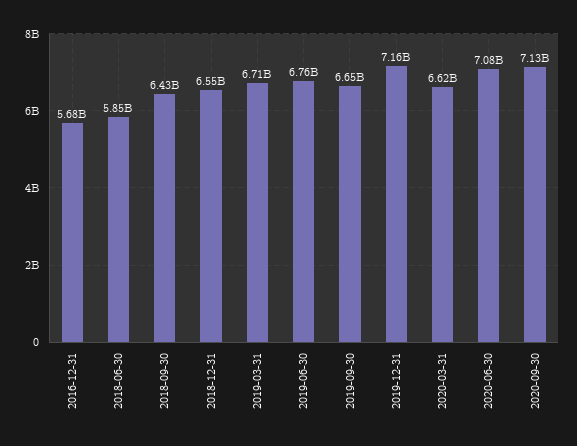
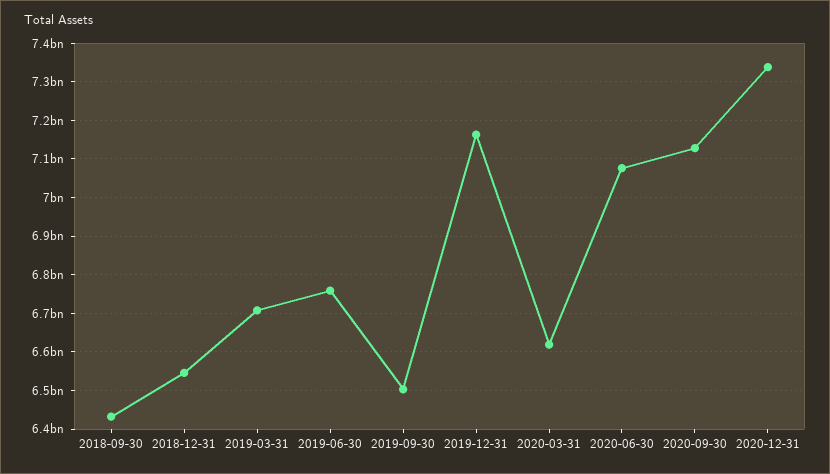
2016-12-31: 5680000000 -> none
2018-06-30: 5850000000 -> none
2019-09-30: 6650000000 -> 6500000000
2020-12-31: none -> 7340000000

